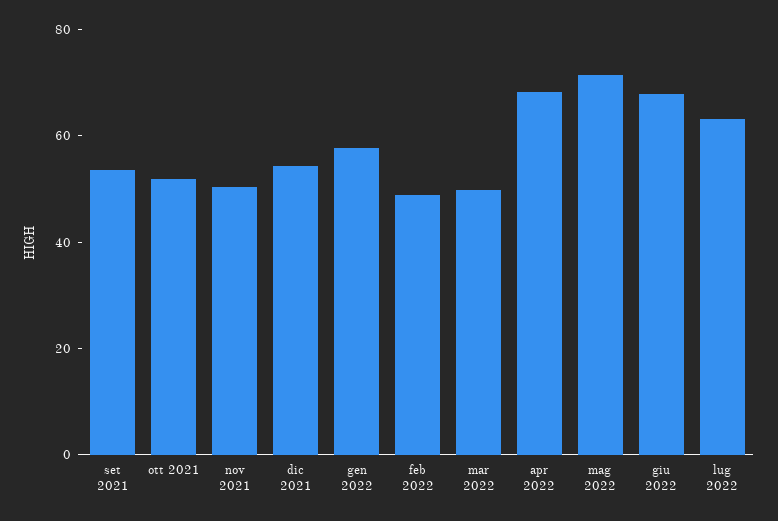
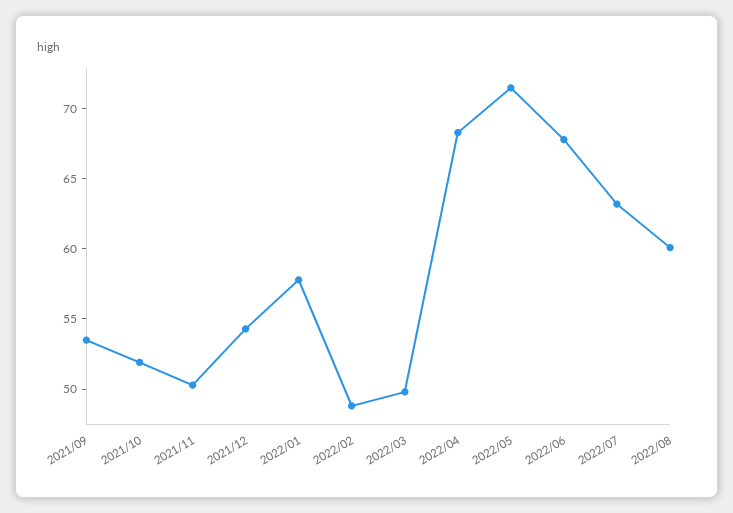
2022/08: none -> 60

